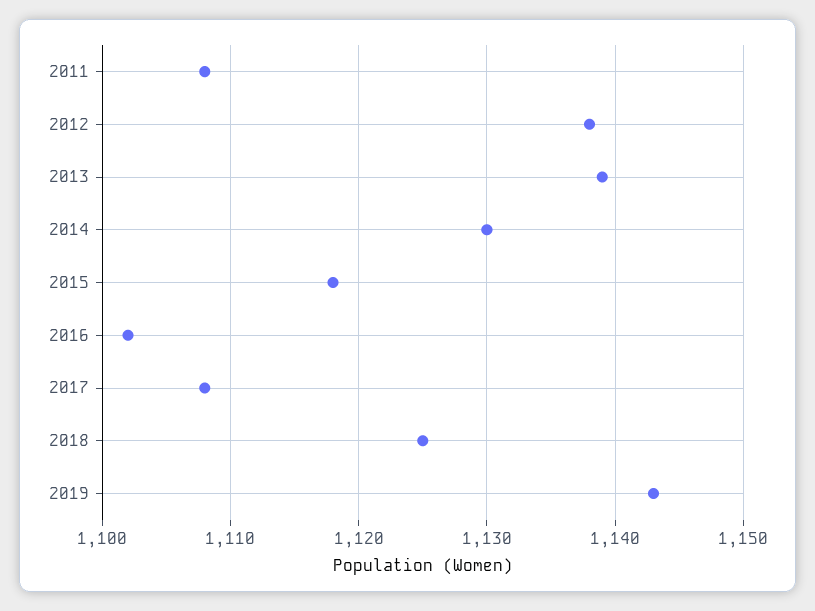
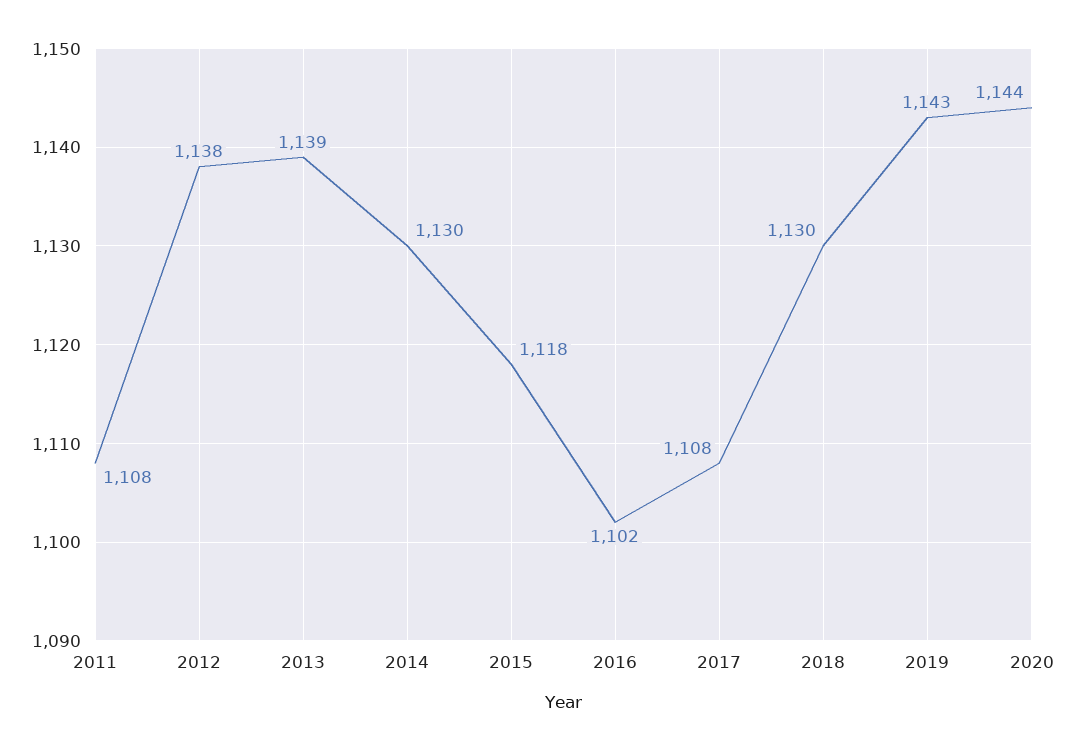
2018: 1125 -> 1130
2020: none -> 1144

